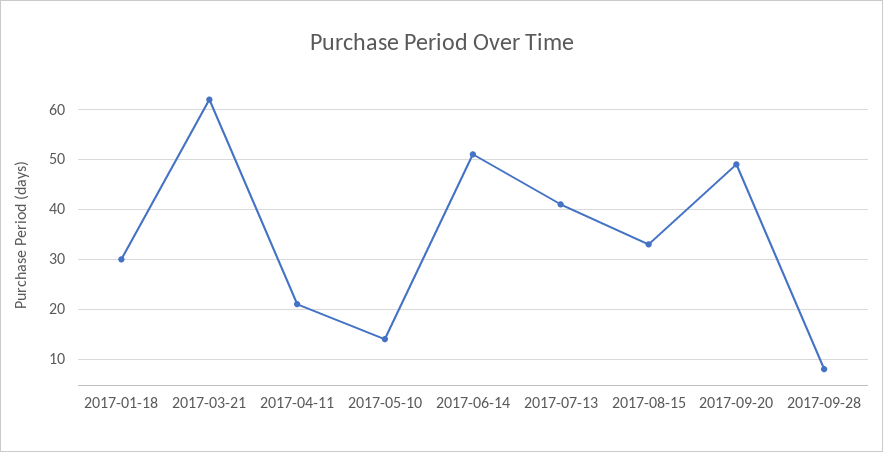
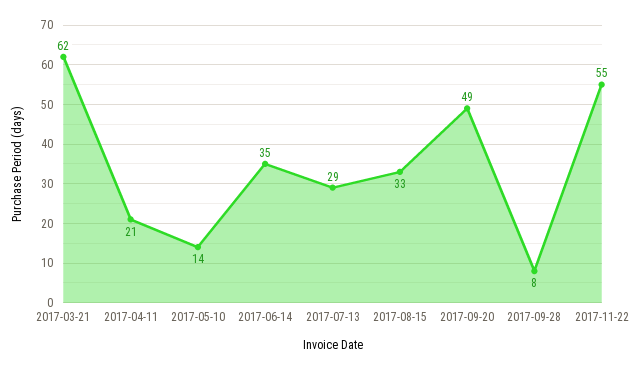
2017-01-18: 30 -> none
2017-06-14: 50 -> 35
2017-07-13: 40 -> 29
2017-11-22: none -> 55

